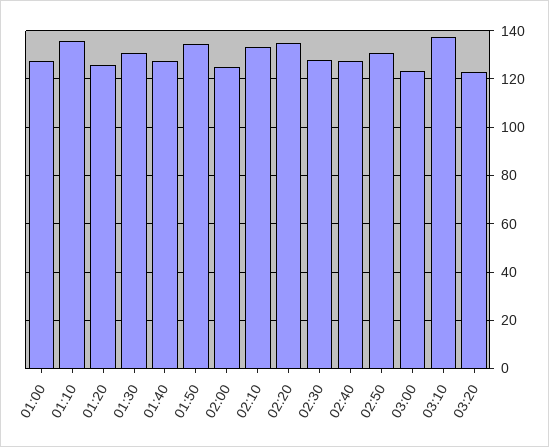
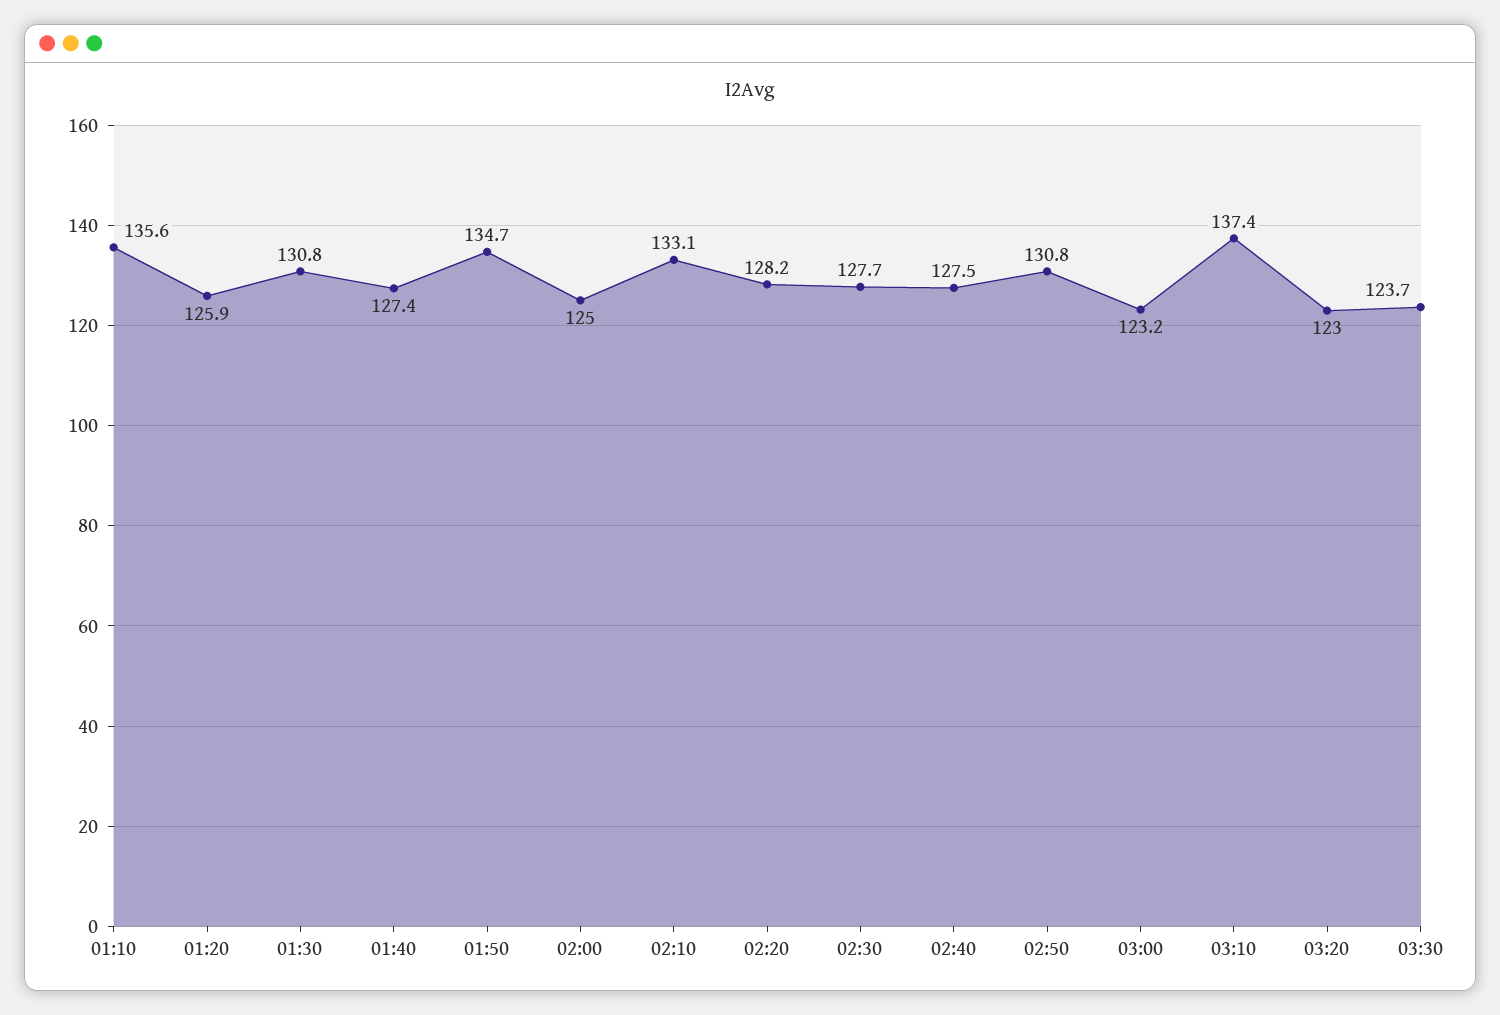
01:00: 127.5 -> none
02:20: 135 -> 128.2
03:30: none -> 123.7

